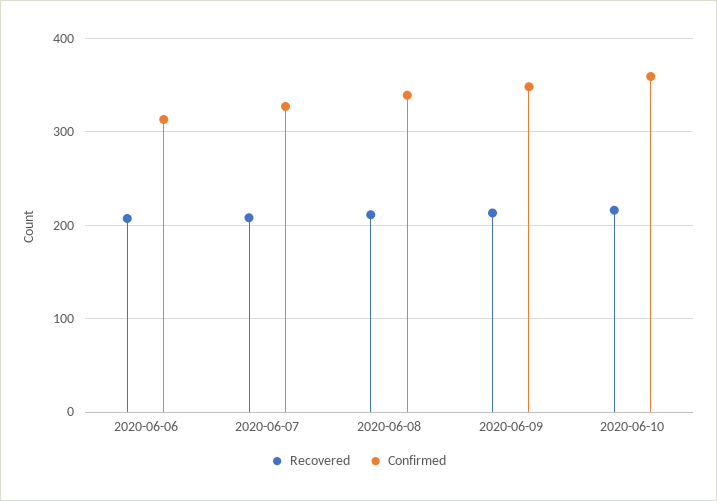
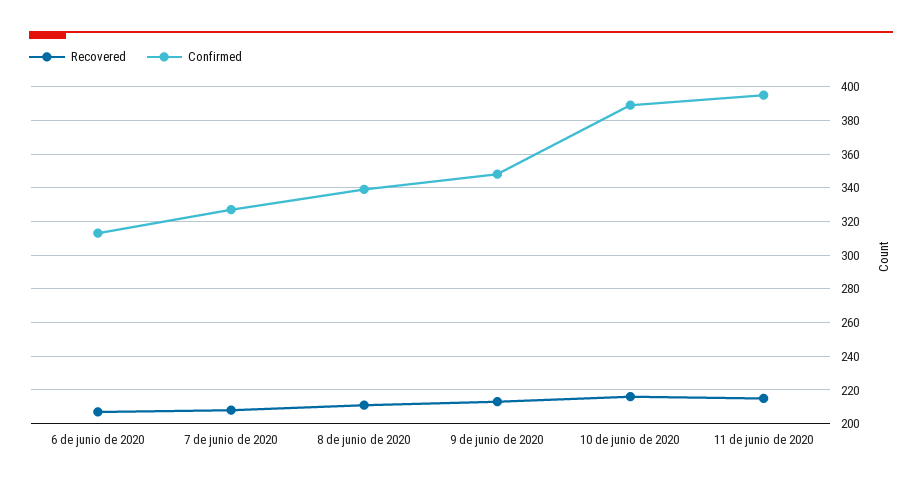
Confirmed, 2020-06-10: 360 -> 390
Recovered, 11 de junio de 2020: none -> 215
Confirmed, 11 de junio de 2020: none -> 395

